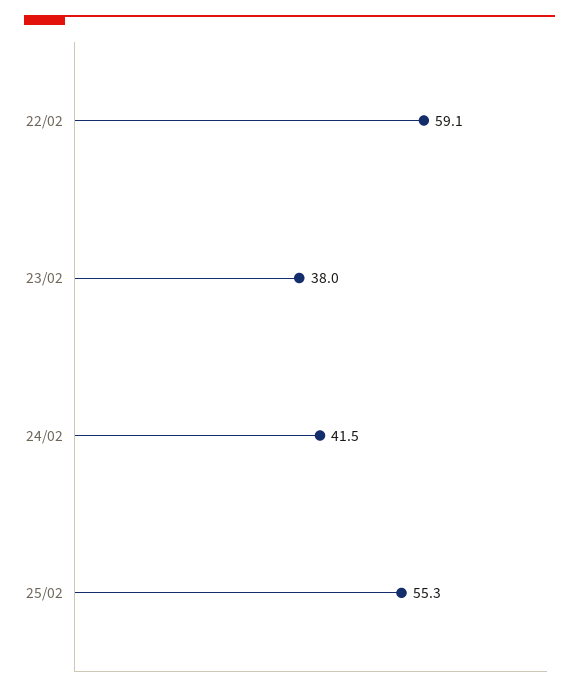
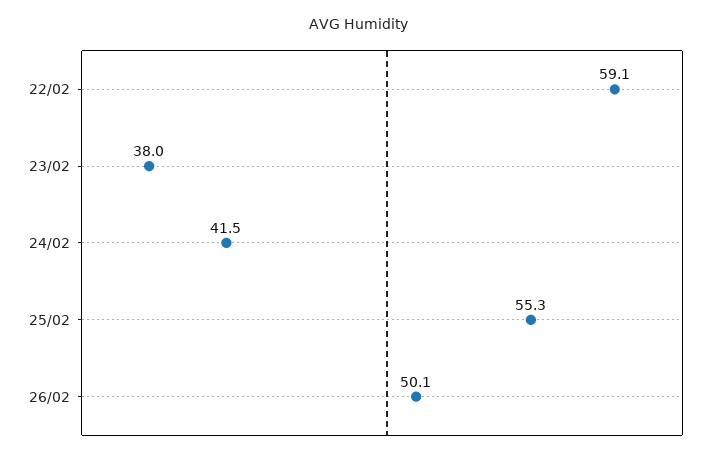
26/02: none -> 50.1

